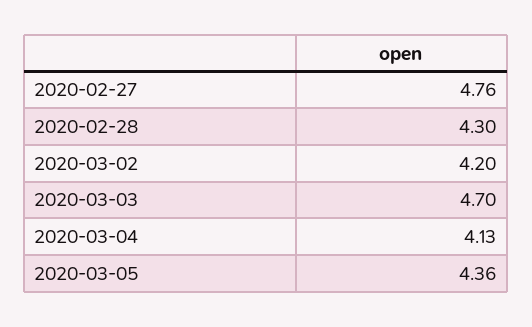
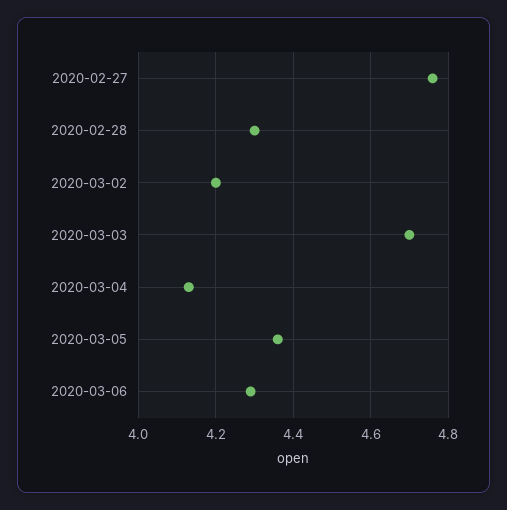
2020-03-06: none -> 4.3

